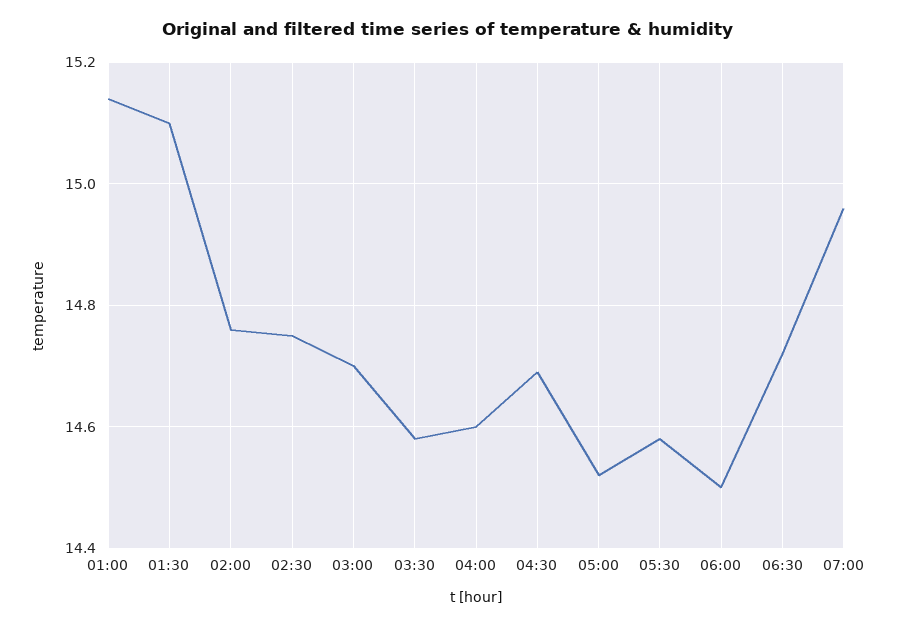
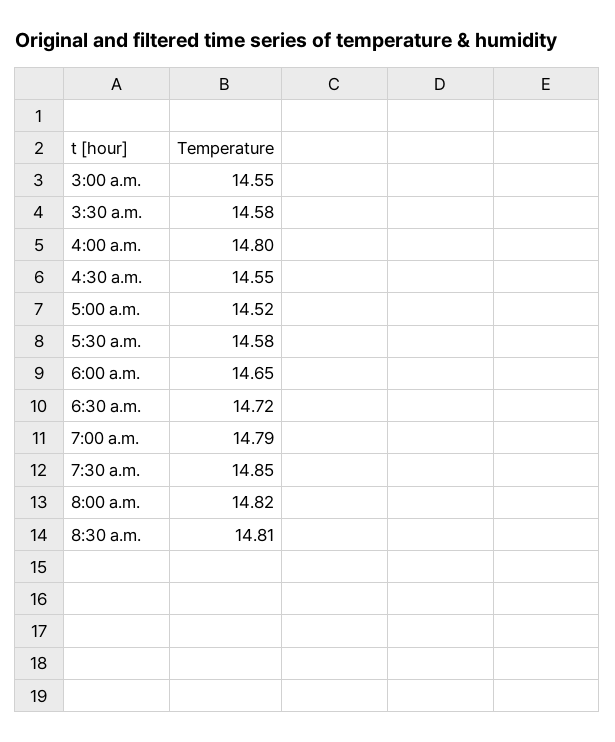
01:00: 15.15 -> none
01:30: 15.1 -> none
02:00: 14.75 -> none
02:30: 14.75 -> none
03:00: 14.7 -> 14.55
04:00: 14.6 -> 14.8
04:30: 14.7 -> 14.55
06:00: 14.5 -> 14.65
07:00: 14.95 -> 14.79
7:30 a.m.: none -> 14.85
8:00 a.m.: none -> 14.82
8:30 a.m.: none -> 14.81

